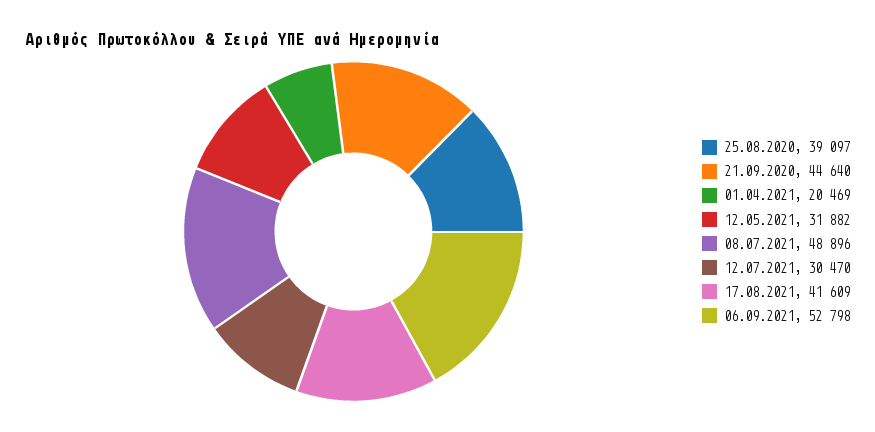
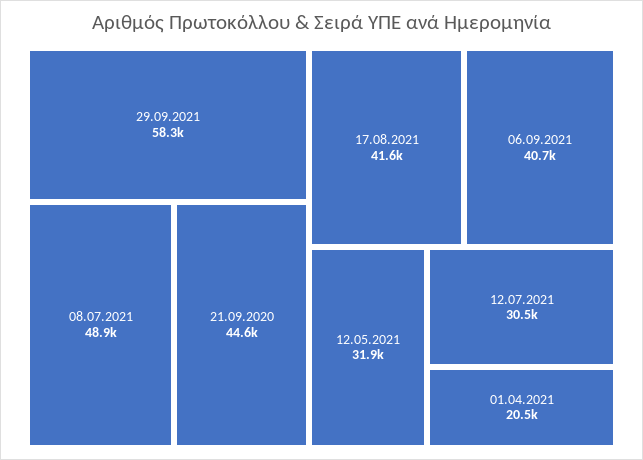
25.08.2020: 39097 -> none
06.09.2021: 52798 -> 40700
29.09.2021: none -> 58300

